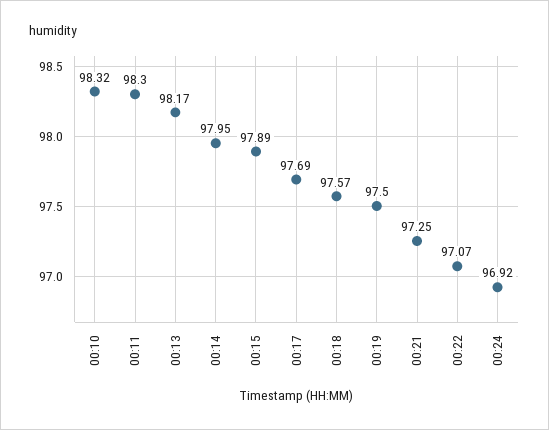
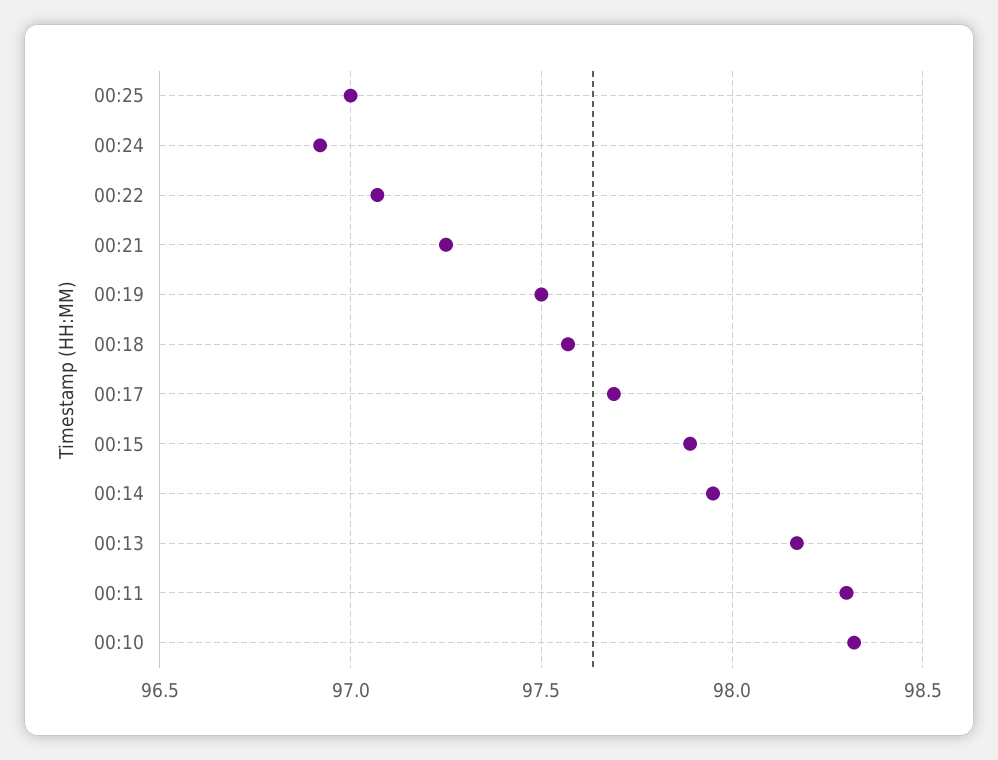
00:25: none -> 97

